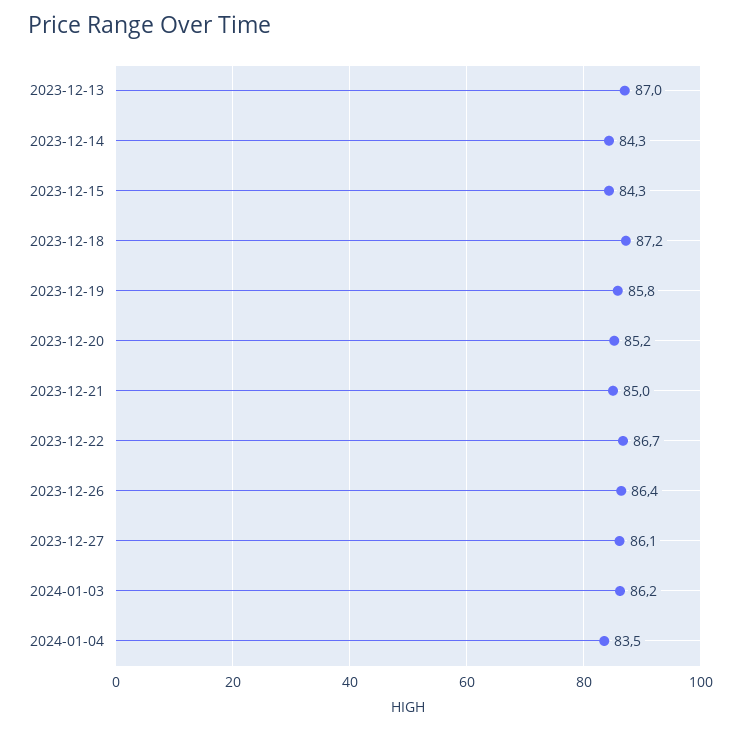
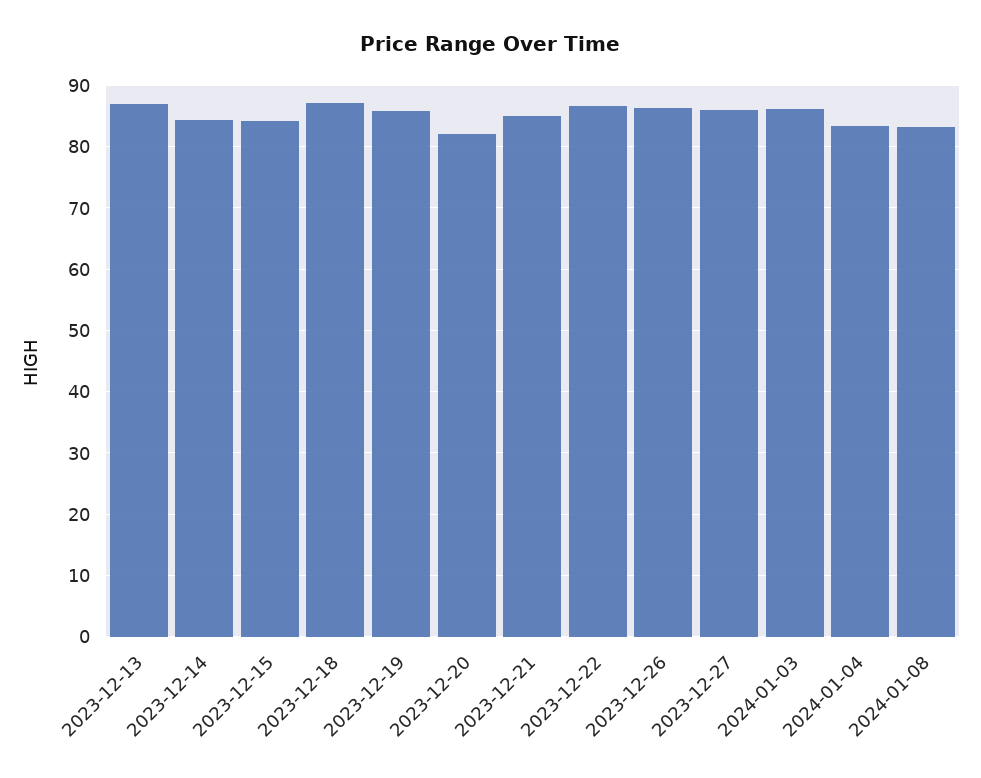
2023-12-20: 85.2 -> 82
2024-01-08: none -> 83

